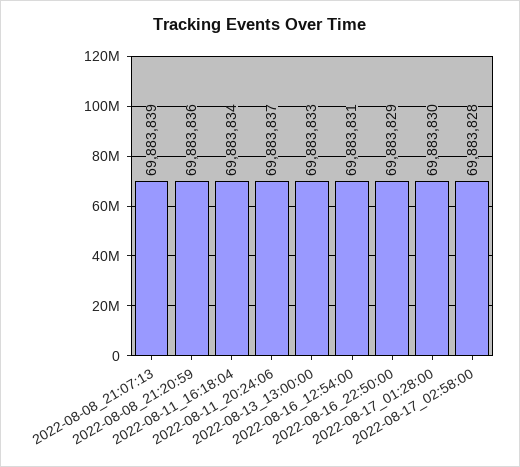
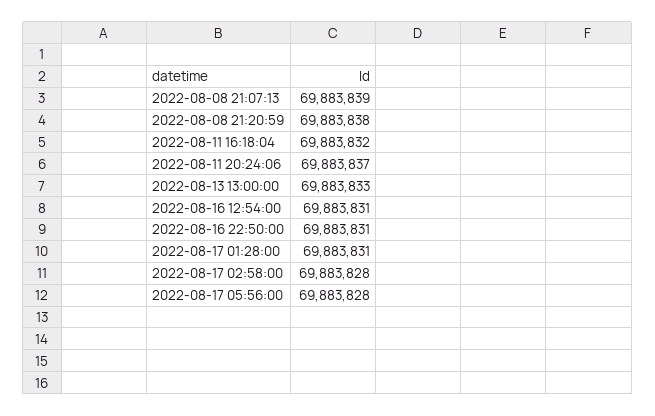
2022-08-08_21:20:59: 69883836 -> 69883838
2022-08-11_16:18:04: 69883834 -> 69883832
2022-08-16_22:50:00: 69883829 -> 69883831
2022-08-17_01:28:00: 69883830 -> 69883831
2022-08-17 05:56:00: none -> 69883828

